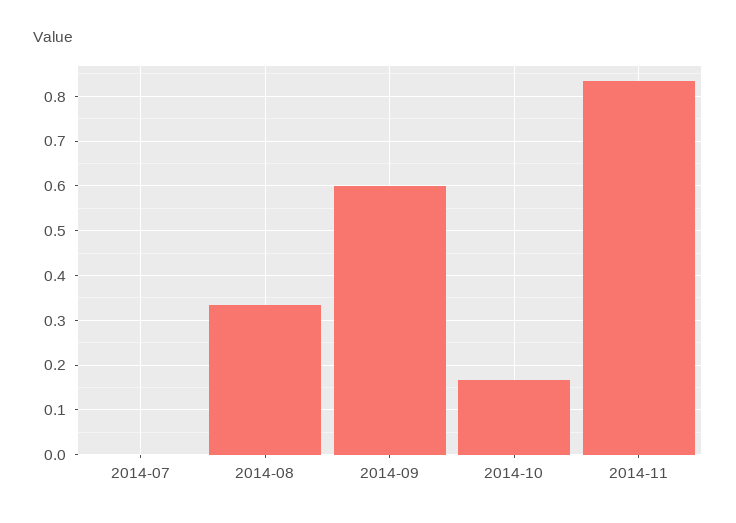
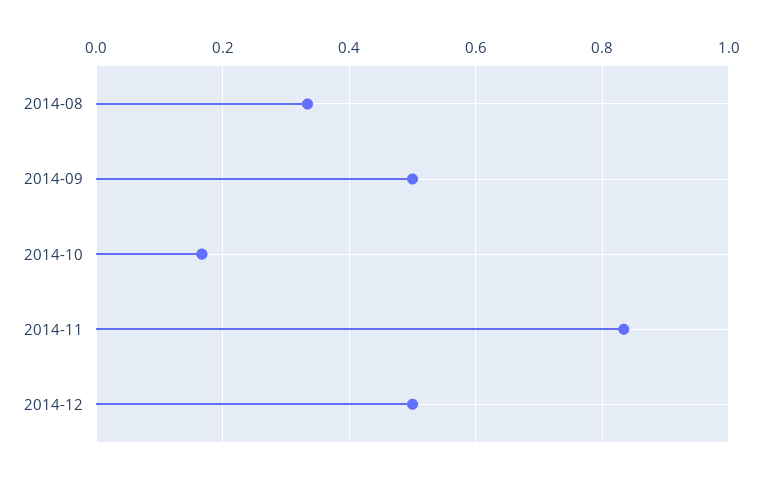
2014-07: 0 -> none
2014-09: 0.6 -> 0.5
2014-12: none -> 0.5

